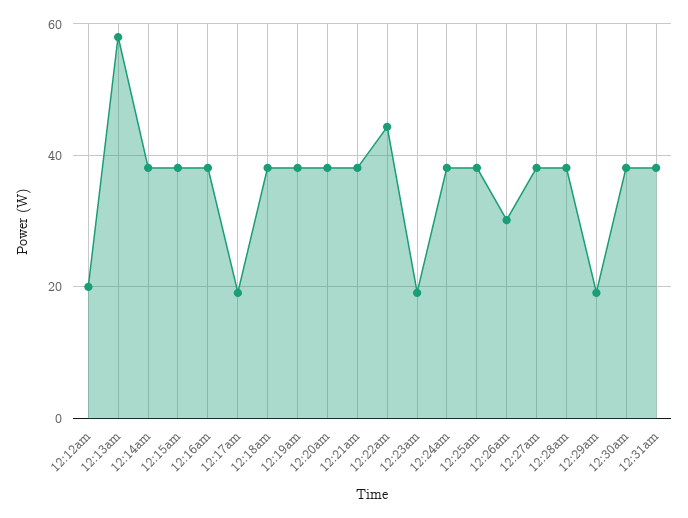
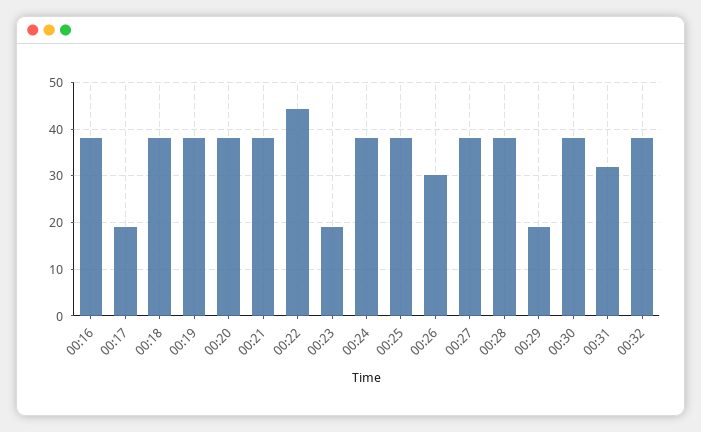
12:12am: 20 -> none
12:13am: 58 -> none
12:14am: 38 -> none
12:15am: 38 -> none
12:31am: 38 -> 32
00:32: none -> 38

